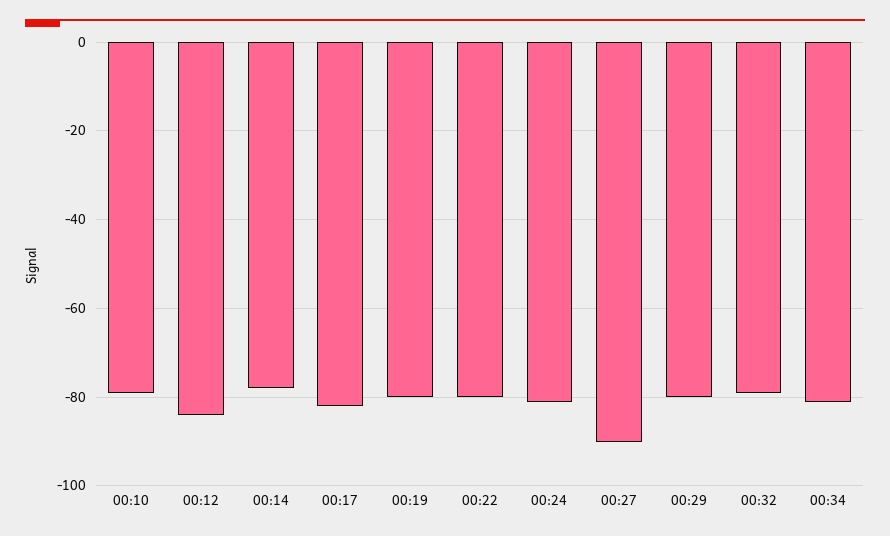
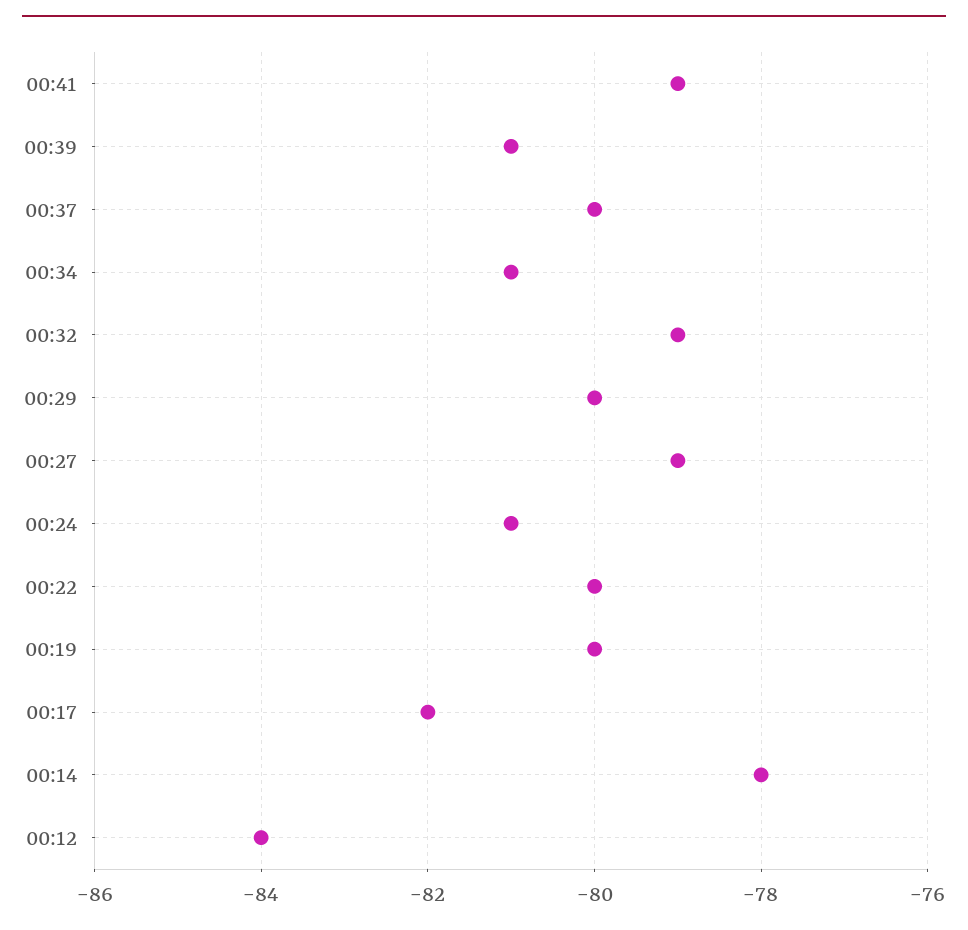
00:10: -80 -> none
00:27: -90 -> -79
00:41: none -> -79
00:39: none -> -81
00:37: none -> -80

